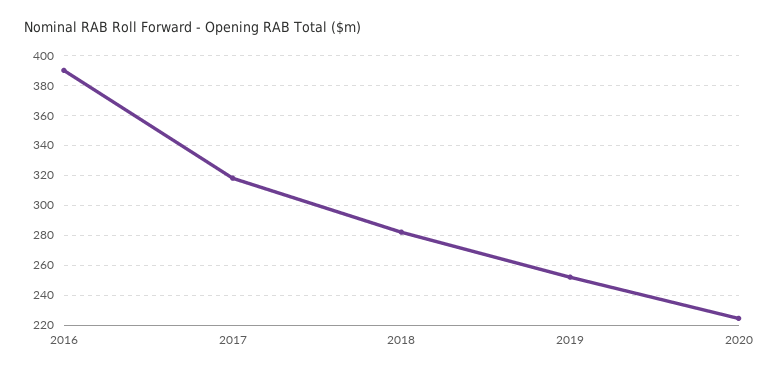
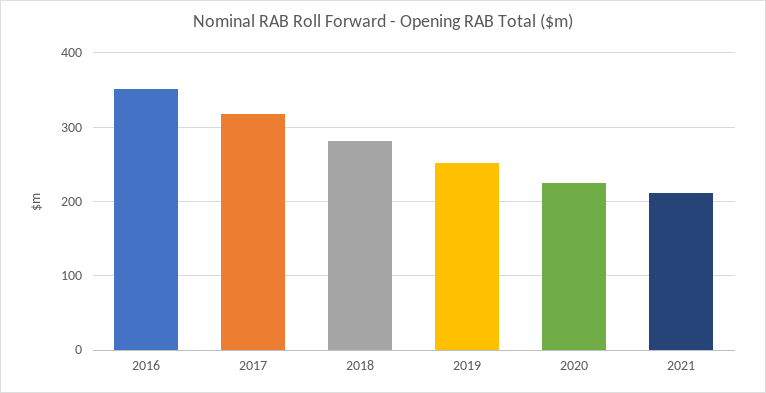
2016: 390 -> 350
2021: none -> 210

